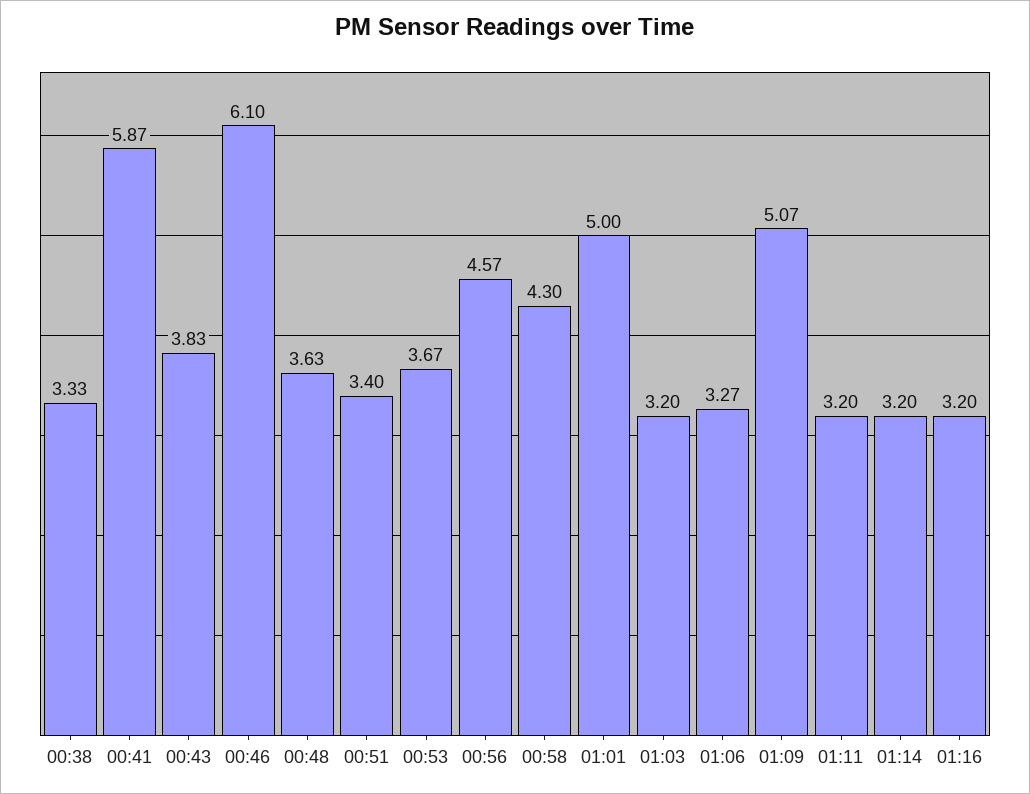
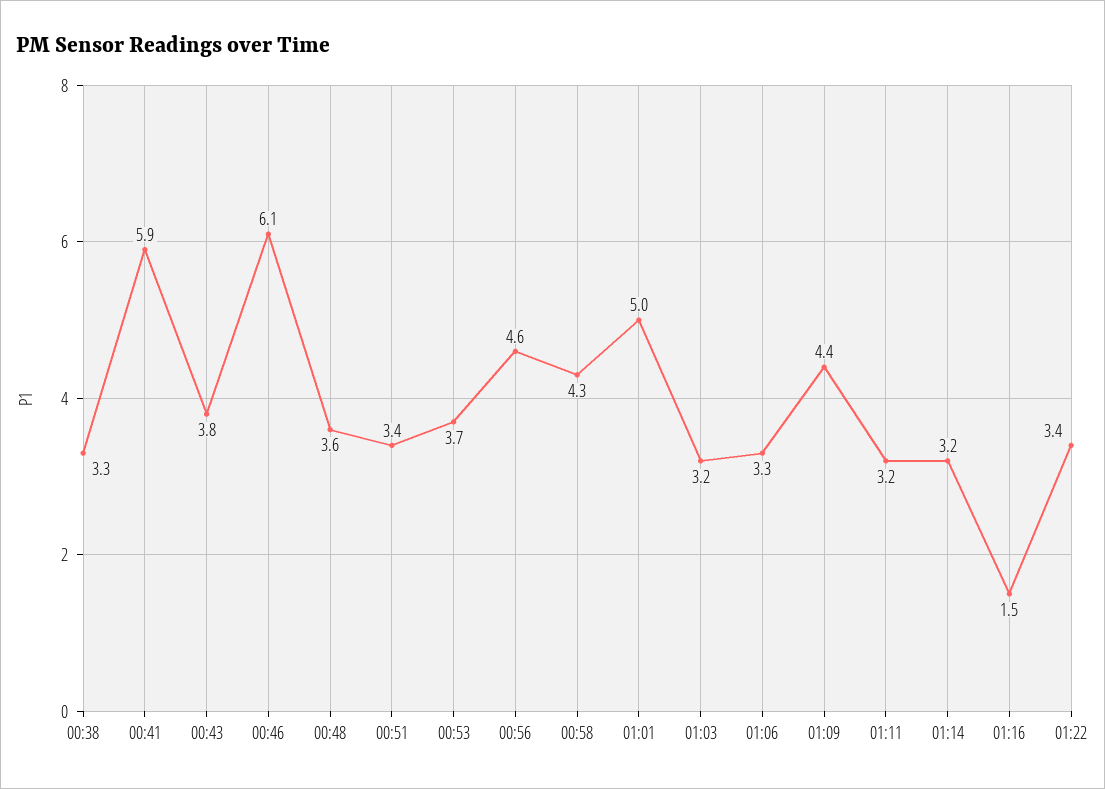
01:09: 5.07 -> 4.4
01:16: 3.2 -> 1.5
01:22: none -> 3.4

